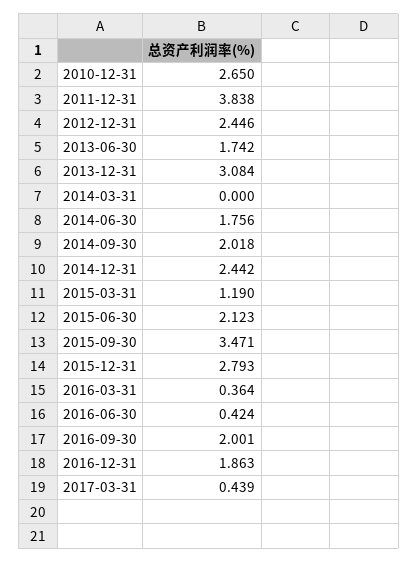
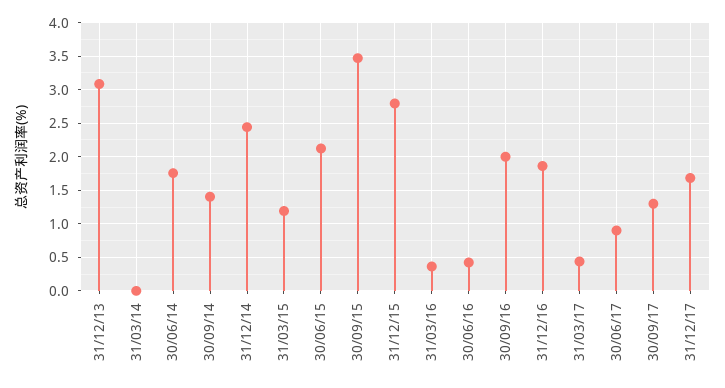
2010-12-31: 2.65 -> none
2011-12-31: 3.838 -> none
2012-12-31: 2.446 -> none
2013-06-30: 1.742 -> none
2014-09-30: 2.018 -> 1.4
30/06/17: none -> 0.9
30/09/17: none -> 1.3
31/12/17: none -> 1.7

